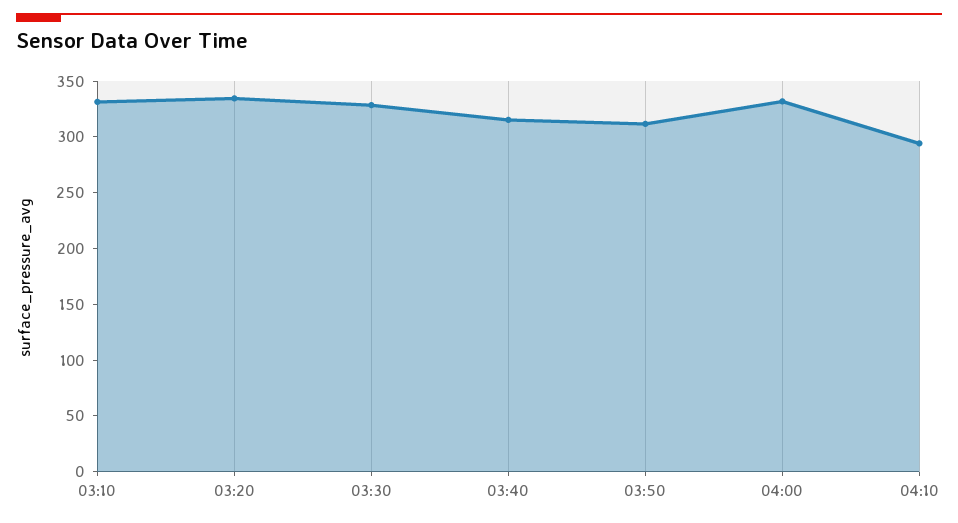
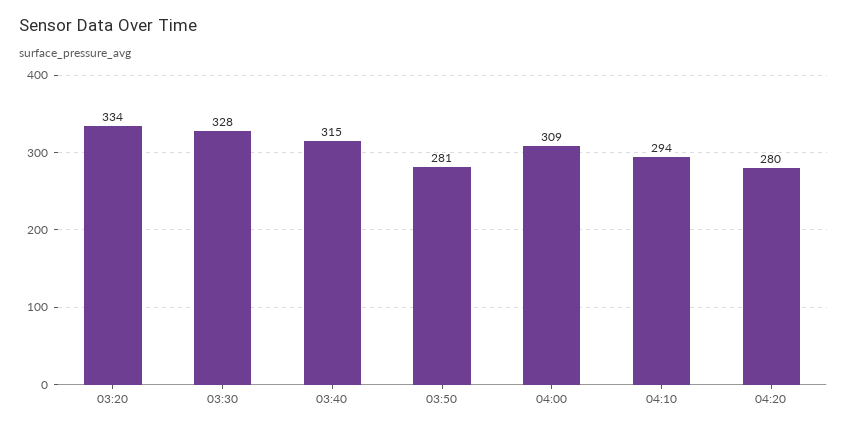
03:10: 330 -> none
03:50: 310 -> 281
04:00: 330 -> 309
04:20: none -> 280

